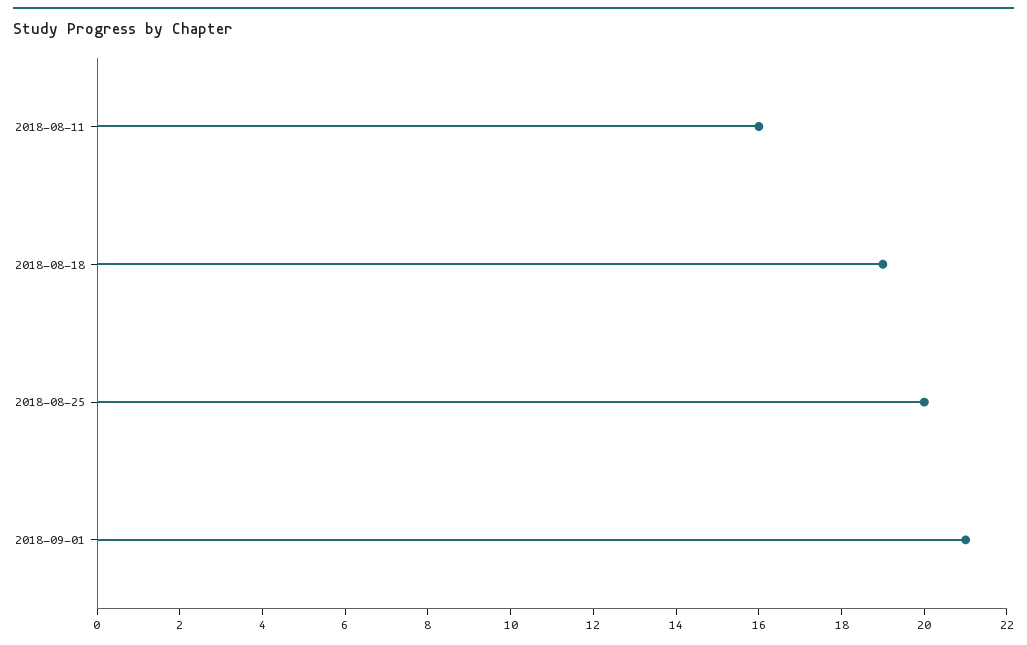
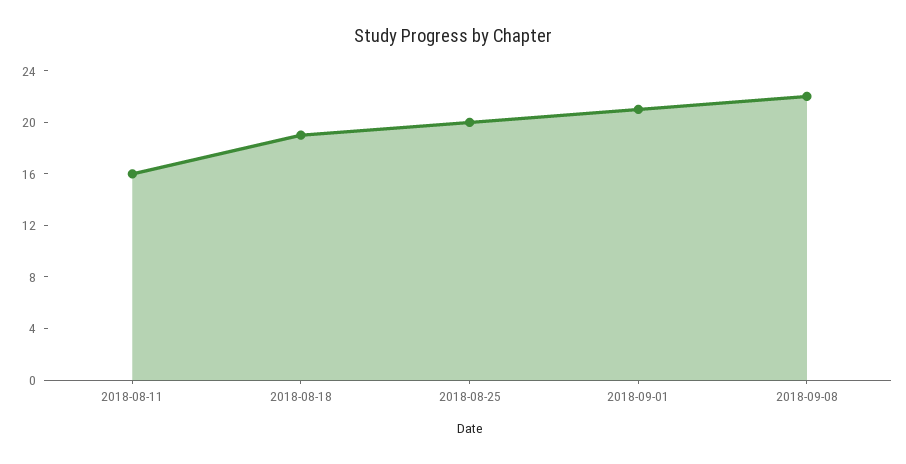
2018-09-08: none -> 22

